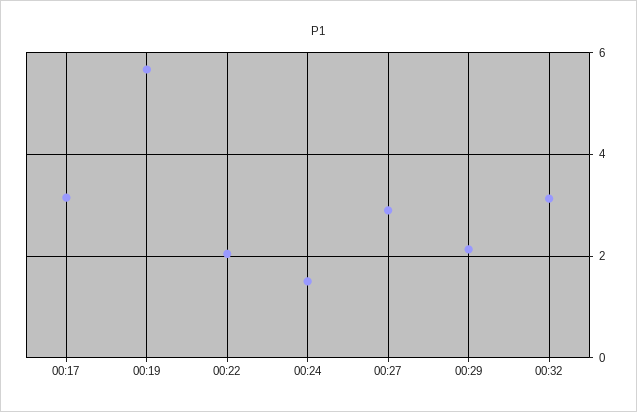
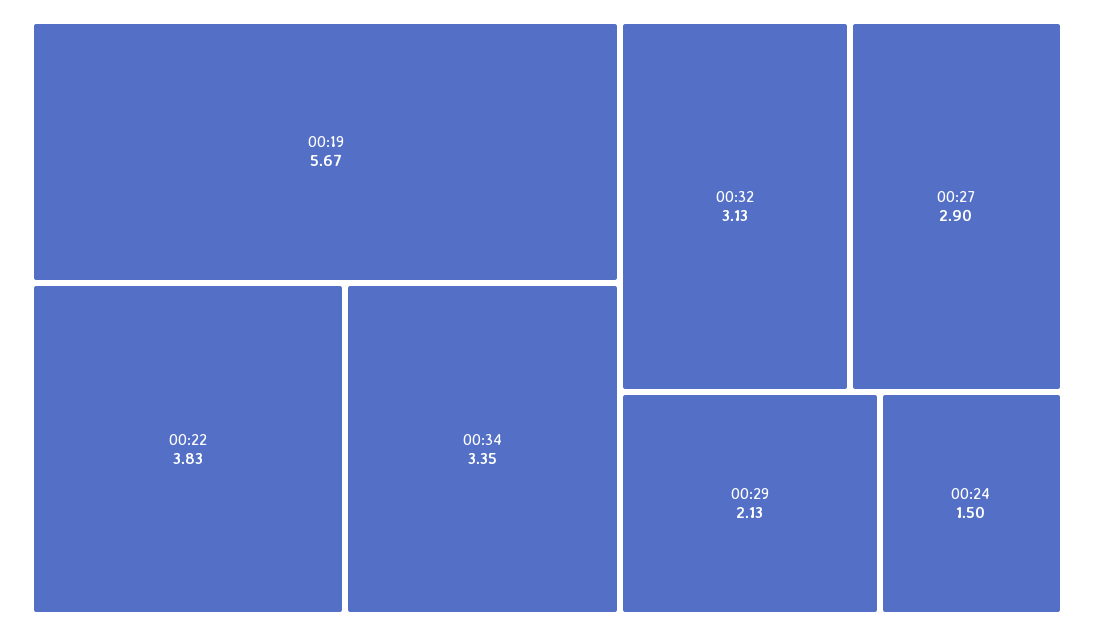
00:17: 3.2 -> none
00:22: 2 -> 3.83
00:34: none -> 3.35

